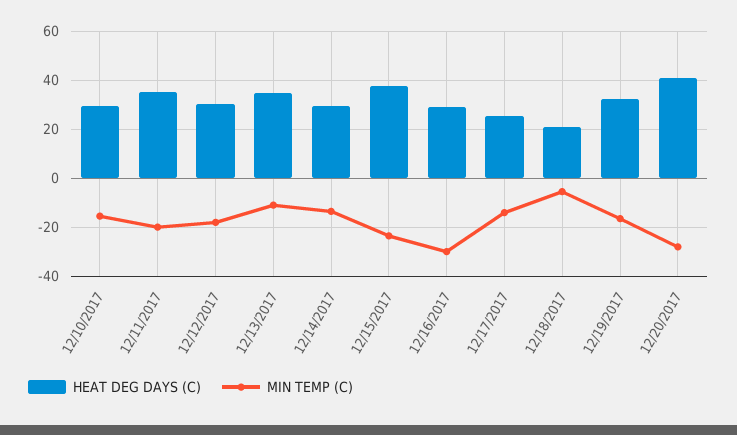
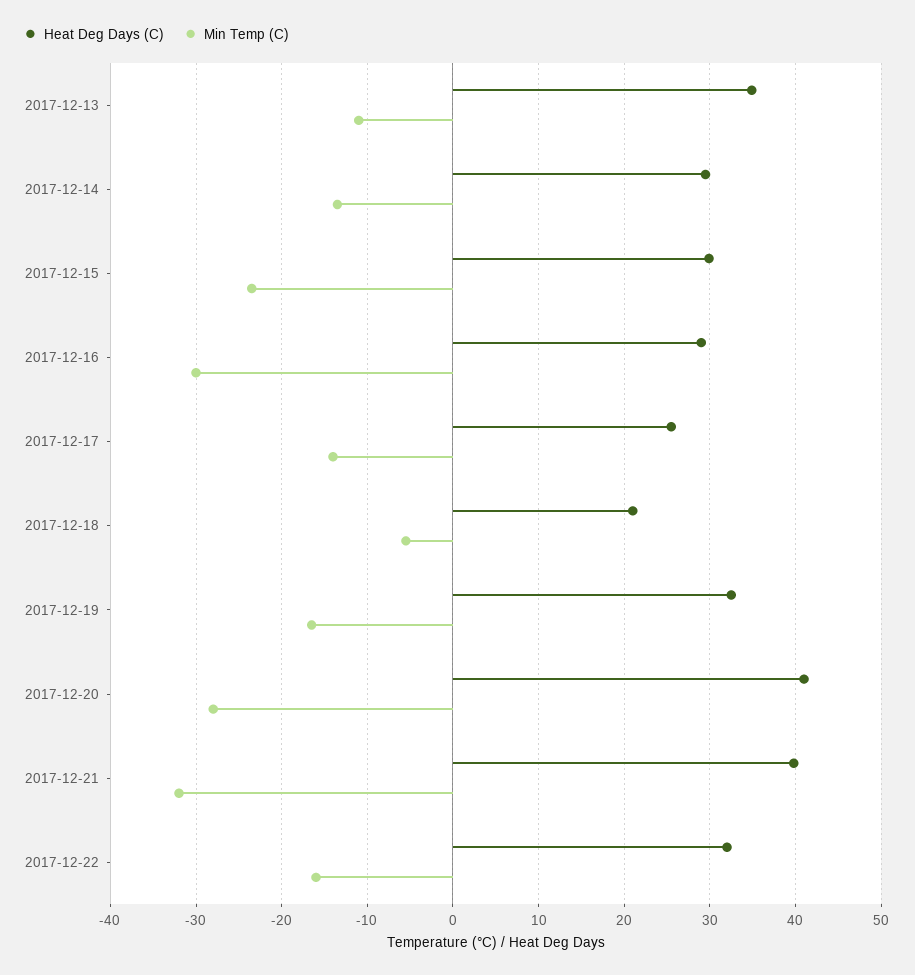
HEAT DEG DAYS (C), 12/10/2017: 30 -> none
MIN TEMP (C), 12/10/2017: -15 -> none
HEAT DEG DAYS (C), 12/11/2017: 35 -> none
MIN TEMP (C), 12/11/2017: -20 -> none
HEAT DEG DAYS (C), 12/12/2017: 30 -> none
MIN TEMP (C), 12/12/2017: -17.5 -> none
HEAT DEG DAYS (C), 12/15/2017: 37.5 -> 30
HEAT DEG DAYS (C), 2017-12-21: none -> 40
MIN TEMP (C), 2017-12-21: none -> -32
HEAT DEG DAYS (C), 2017-12-22: none -> 32
MIN TEMP (C), 2017-12-22: none -> -16

